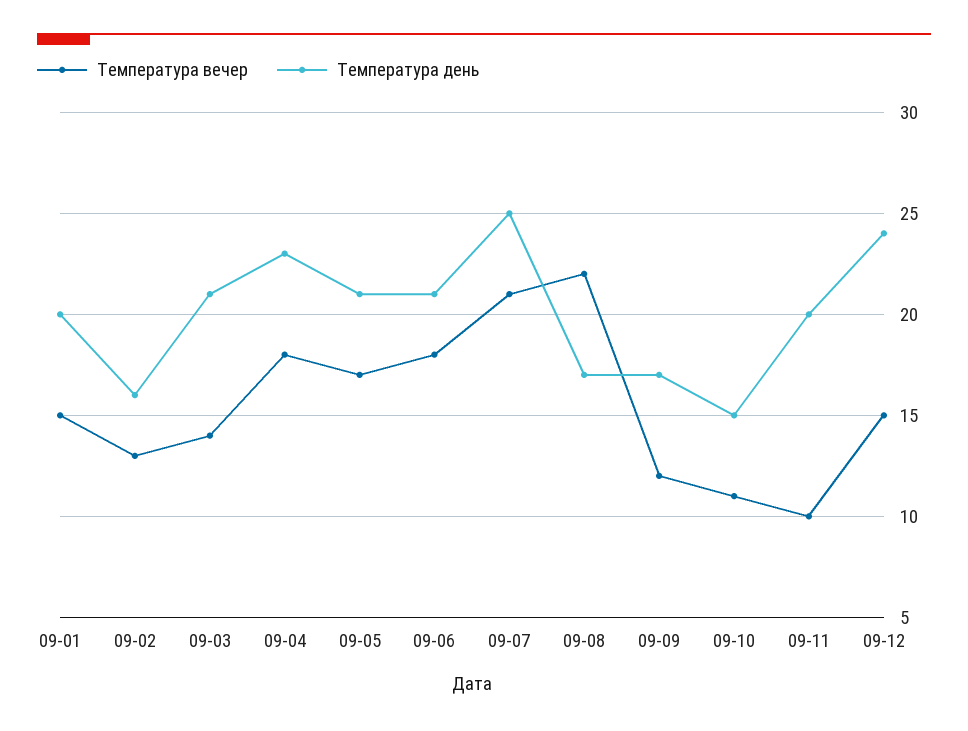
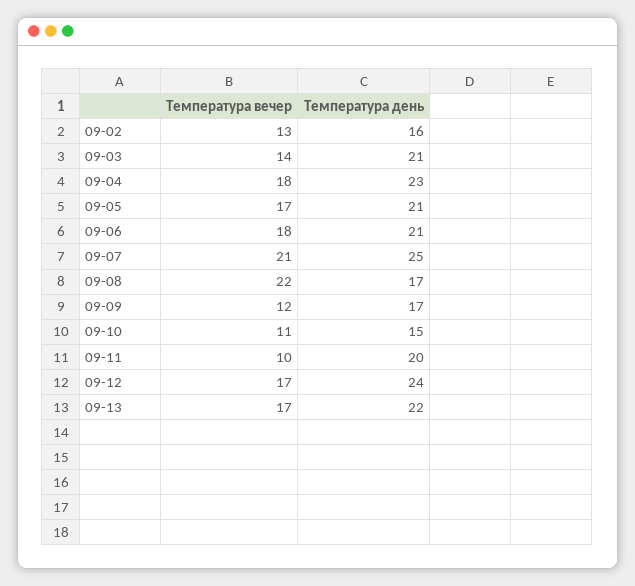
Температура вечер, 09-01: 15 -> none
Температура день, 09-01: 20 -> none
Температура вечер, 09-12: 15 -> 17
Температура вечер, 09-13: none -> 17
Температура день, 09-13: none -> 22

